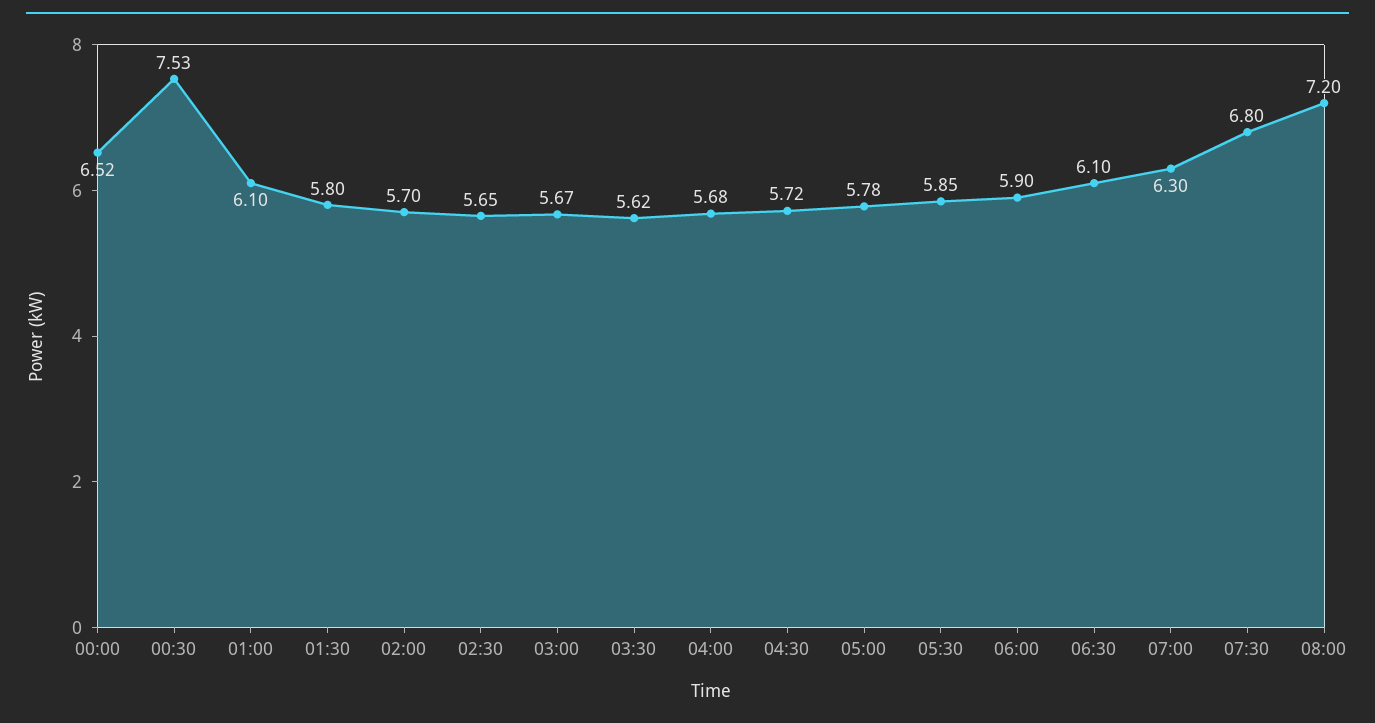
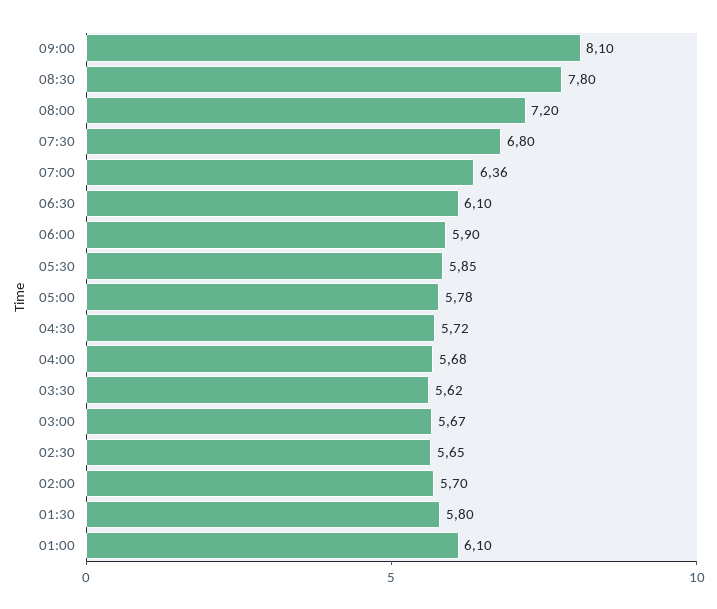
00:00: 6.52 -> none
00:30: 7.53 -> none
07:00: 6.3 -> 6.36
09:00: none -> 8.1
08:30: none -> 7.8

